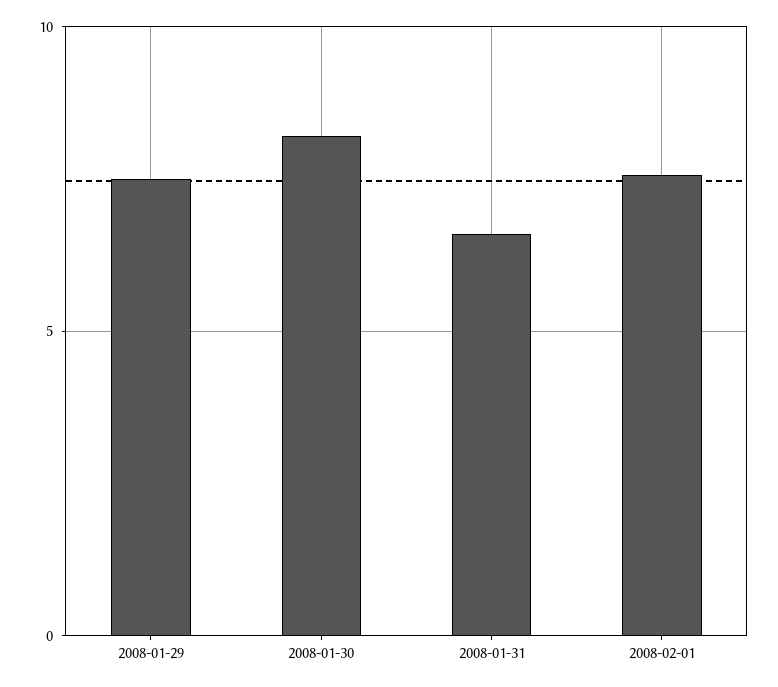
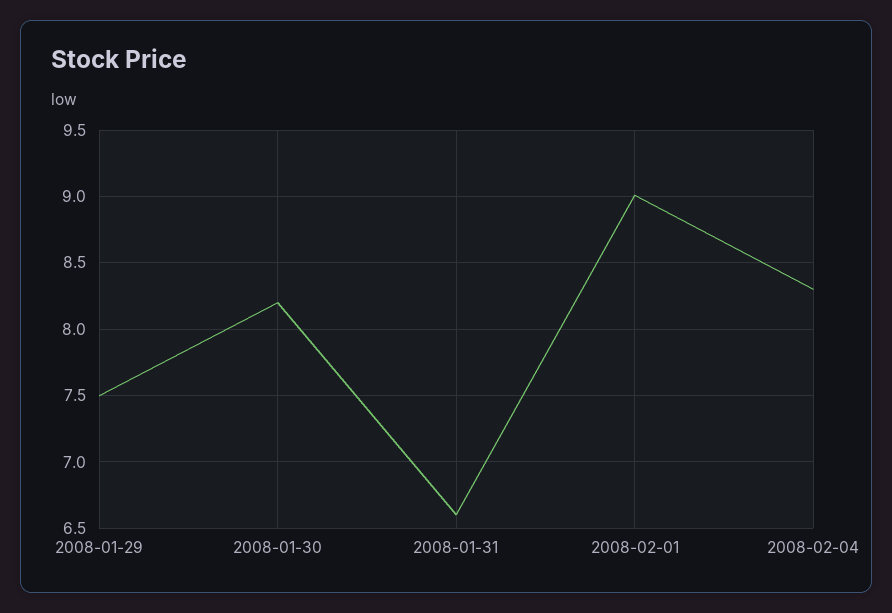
2008-02-01: 7.5 -> 9
2008-02-04: none -> 8.3

